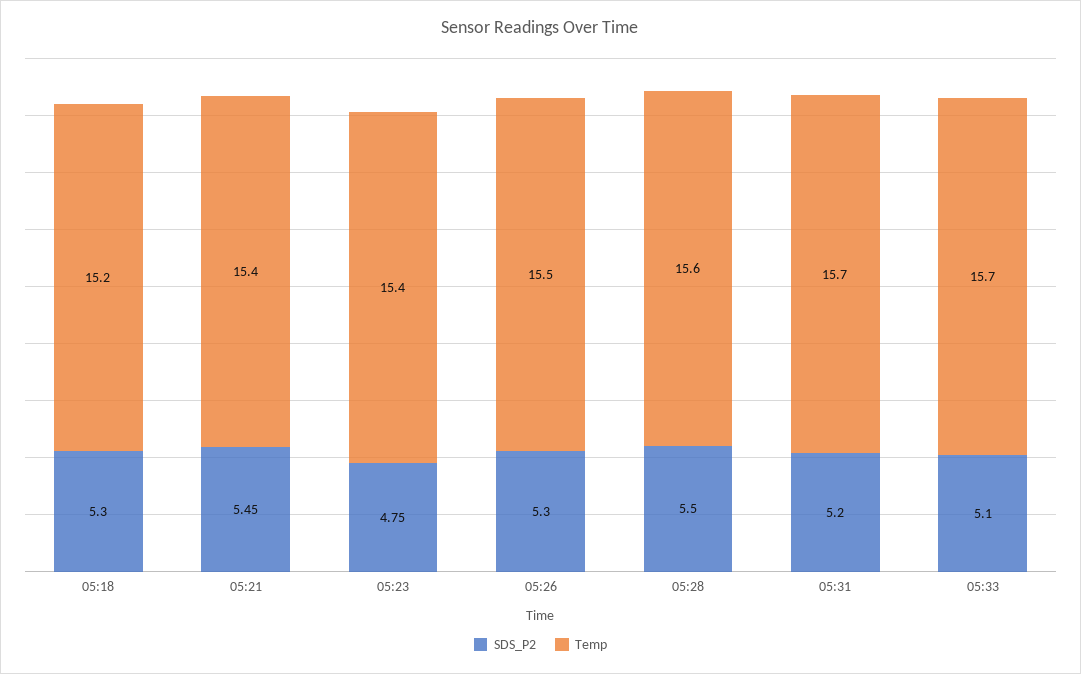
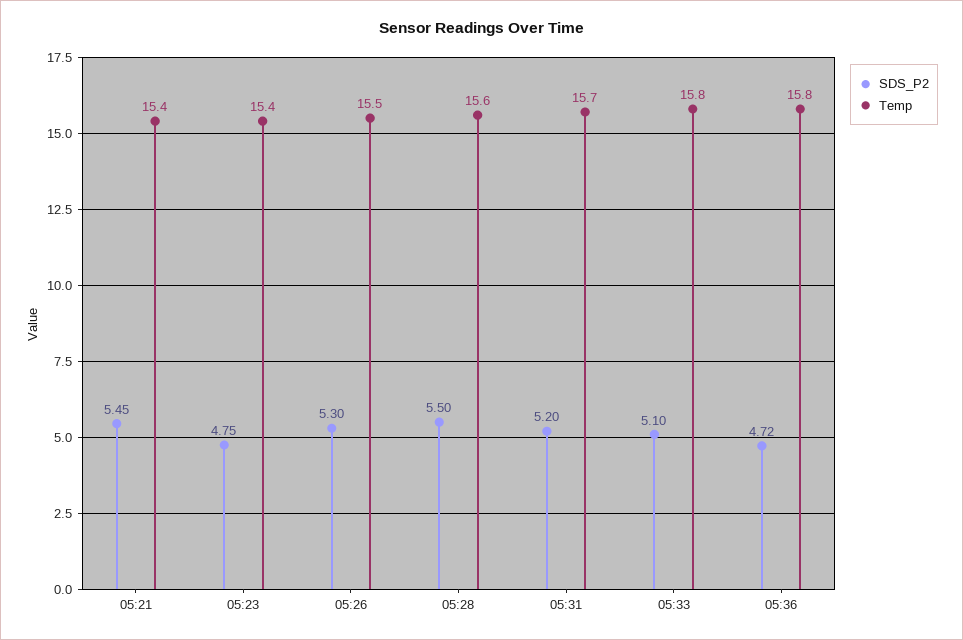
SDS_P2, 05:18: 5.3 -> none
Temp, 05:18: 15.2 -> none
Temp, 05:33: 15.7 -> 15.8
SDS_P2, 05:36: none -> 4.72
Temp, 05:36: none -> 15.8

